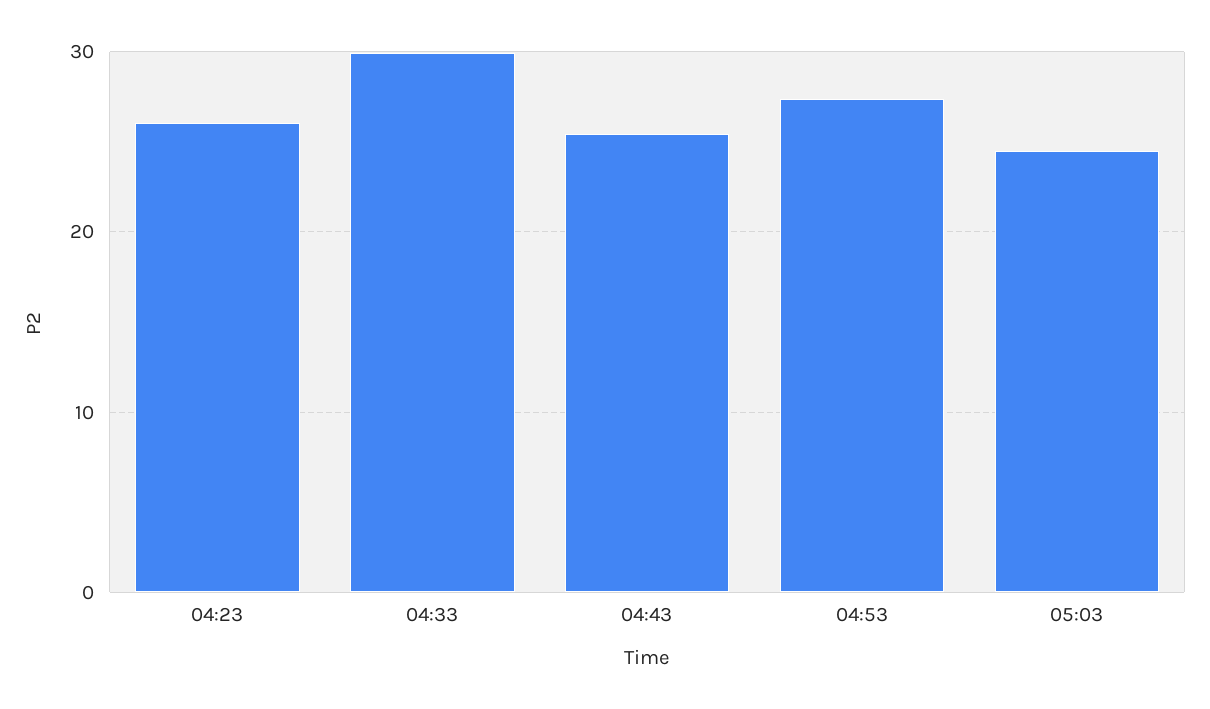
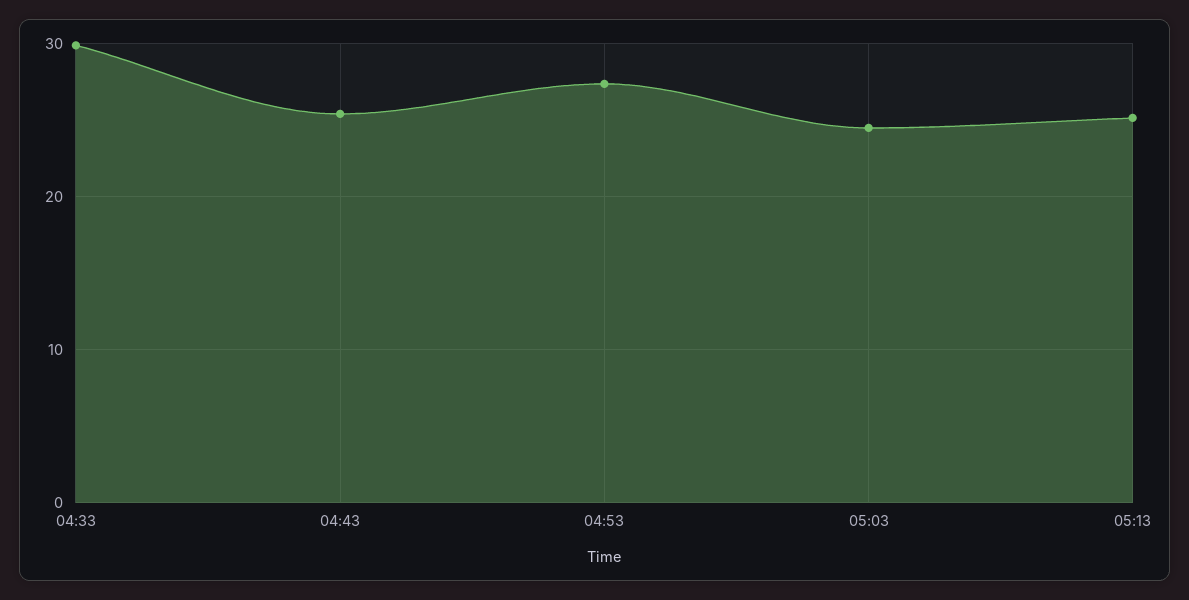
04:23: 26 -> none
05:13: none -> 25

